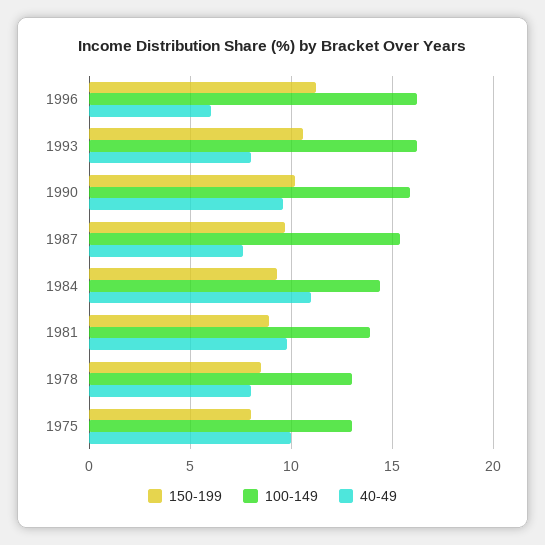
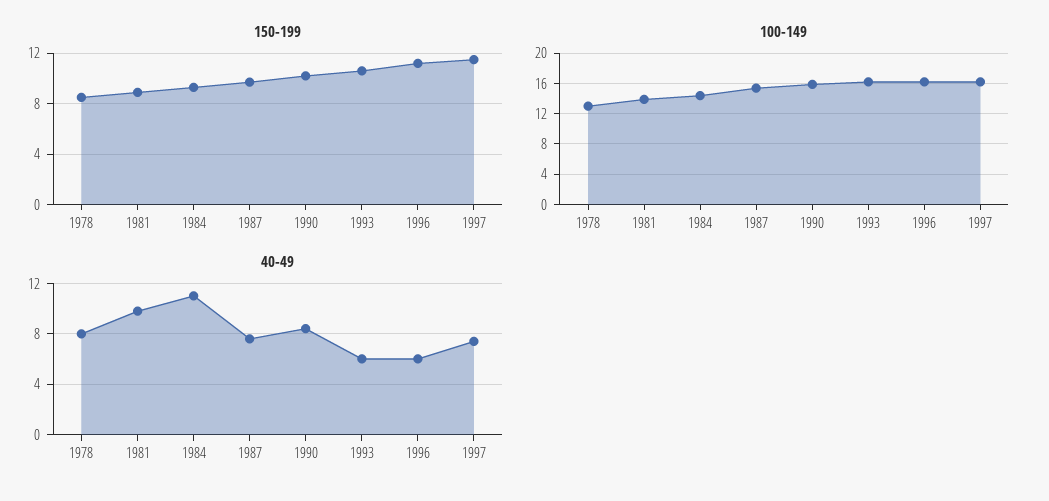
40-49, 1993: 8 -> 6
40-49, 1990: 9.5 -> 8.5
150-199, 1975: 8 -> none
100-149, 1975: 13 -> none
40-49, 1975: 10 -> none
150-199, 1997: none -> 11.5
100-149, 1997: none -> 16
40-49, 1997: none -> 7.5

